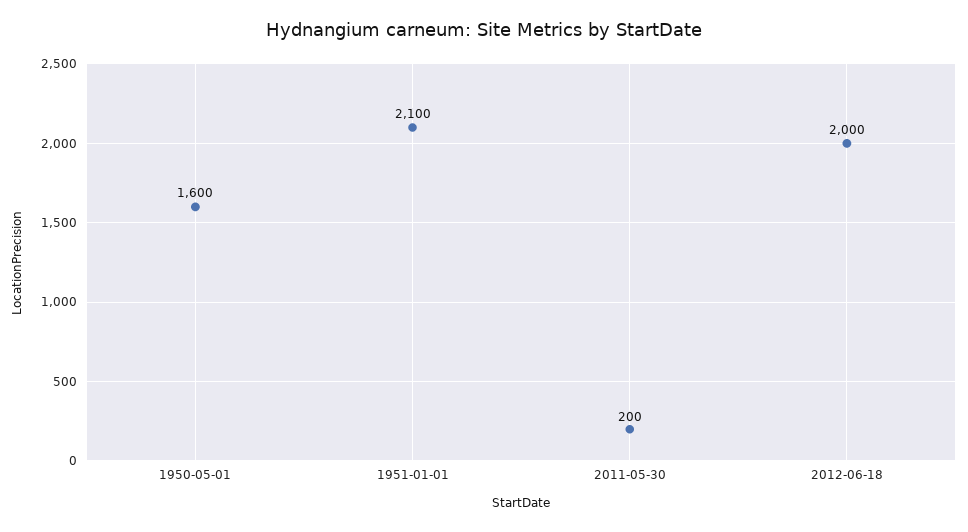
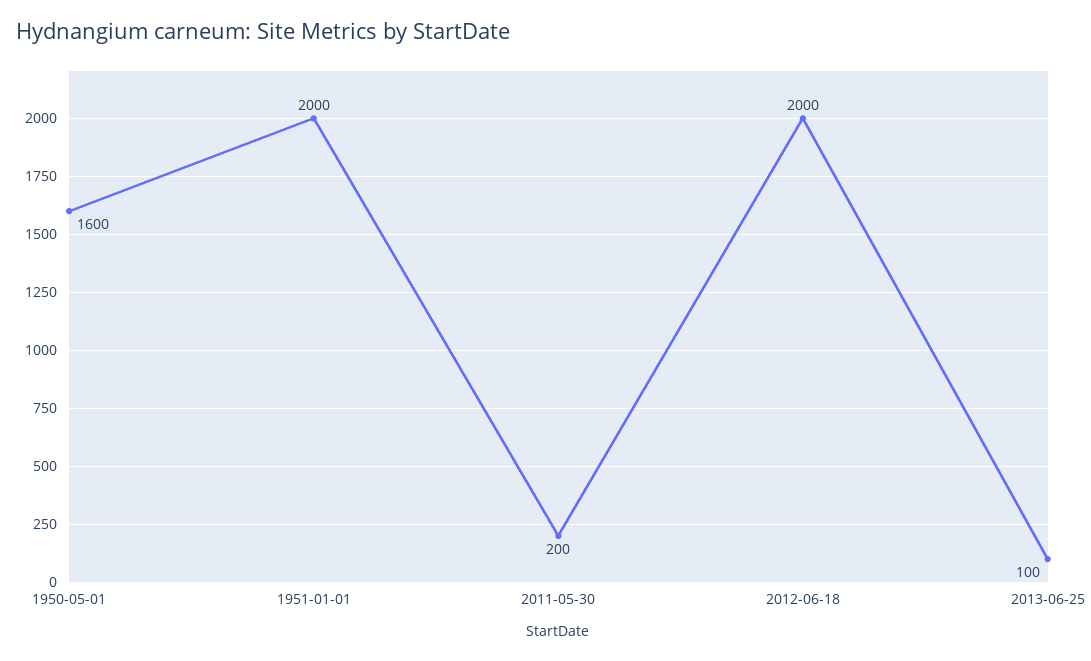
1951-01-01: 2100 -> 2000
2013-06-25: none -> 100

